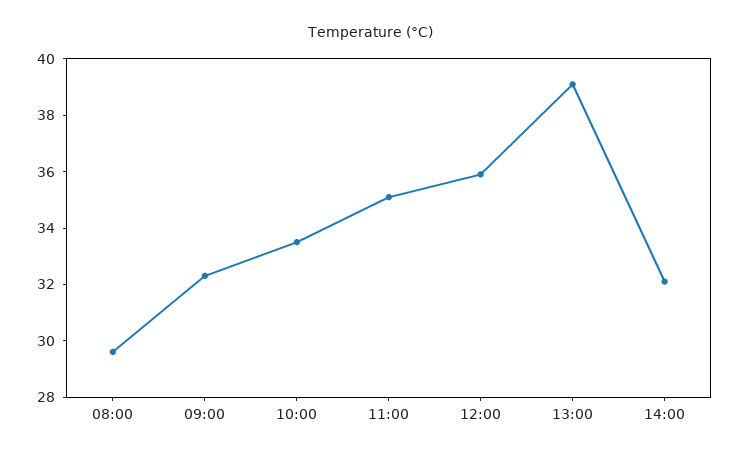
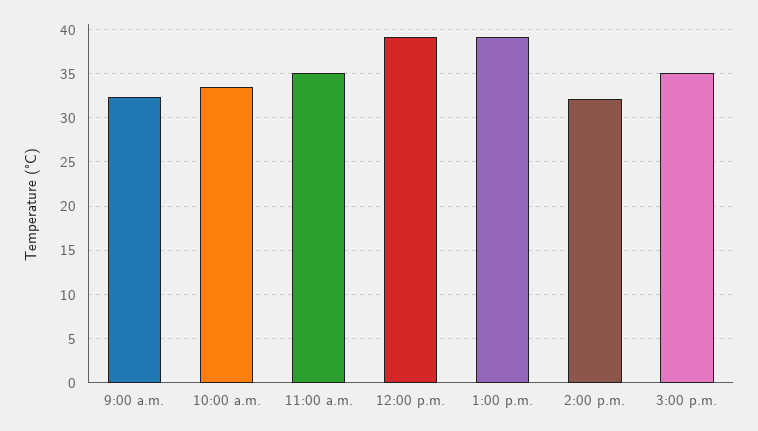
08:00: 29.5 -> none
12:00: 36 -> 39
3:00 p.m.: none -> 35

